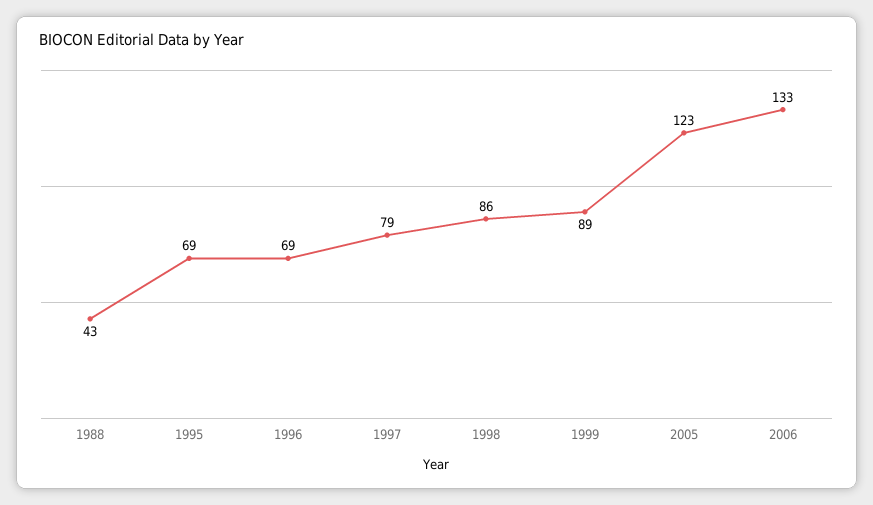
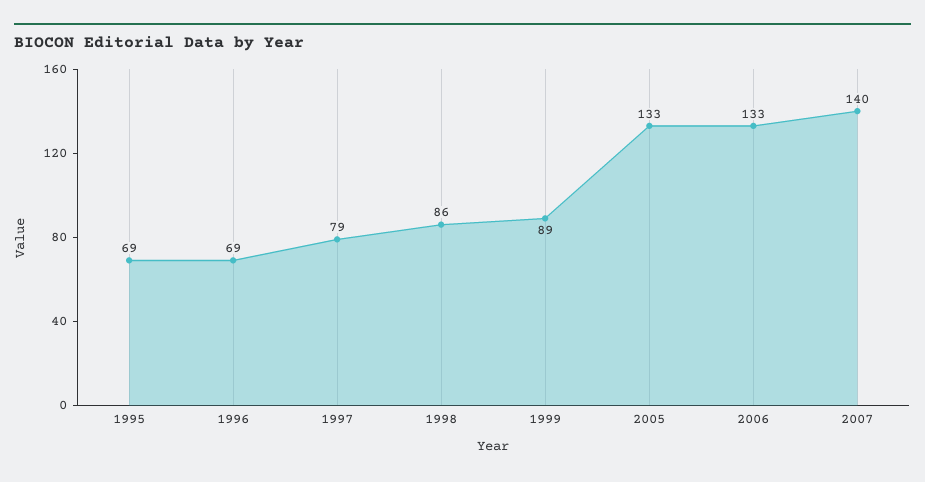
1988: 43 -> none
2005: 123 -> 133
2007: none -> 140

